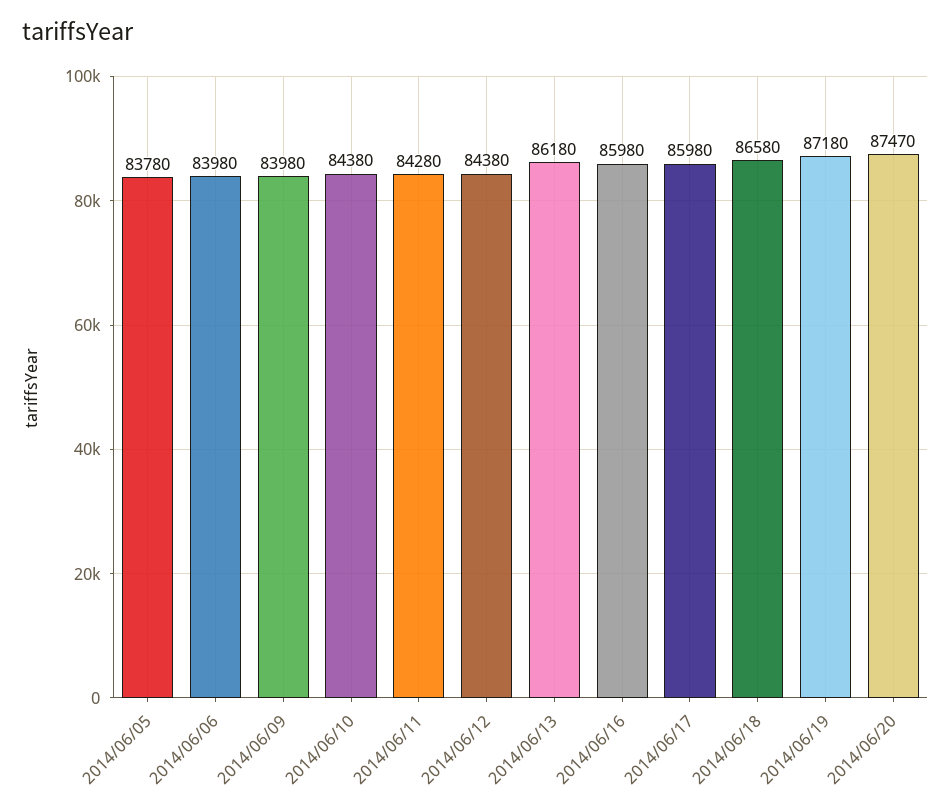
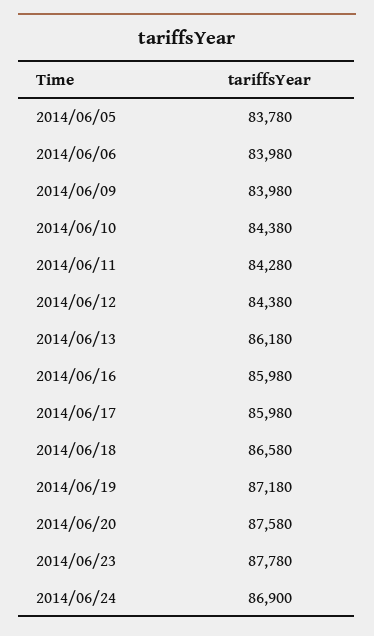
2014/06/20: 87470 -> 87580
2014/06/23: none -> 87780
2014/06/24: none -> 86900

